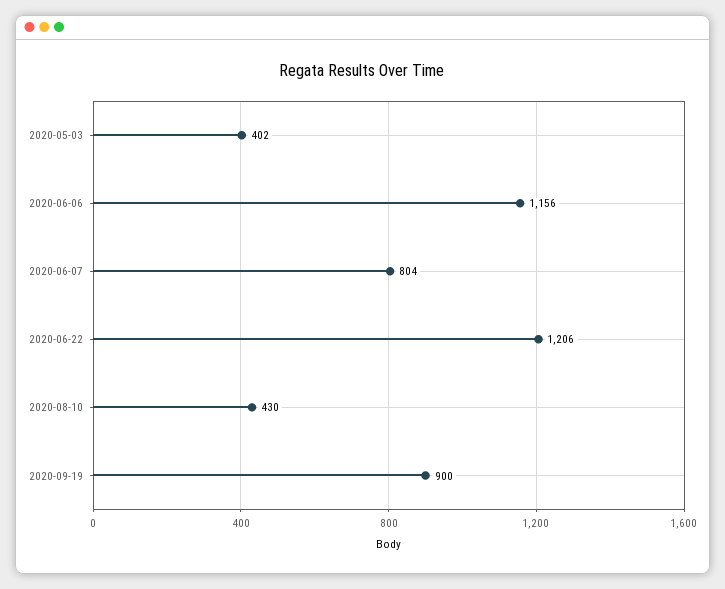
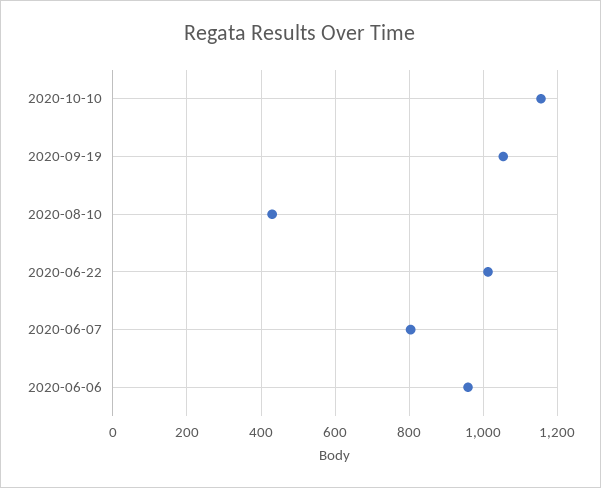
2020-05-03: 402 -> none
2020-06-06: 1156 -> 960
2020-06-22: 1206 -> 1020
2020-09-19: 900 -> 1060
2020-10-10: none -> 1160

